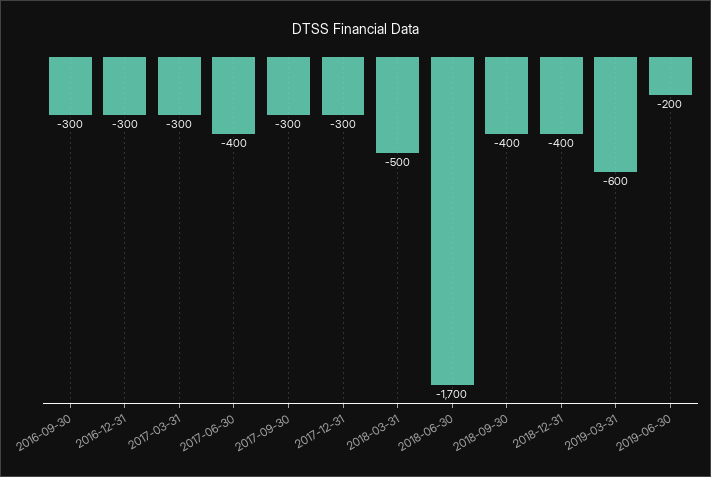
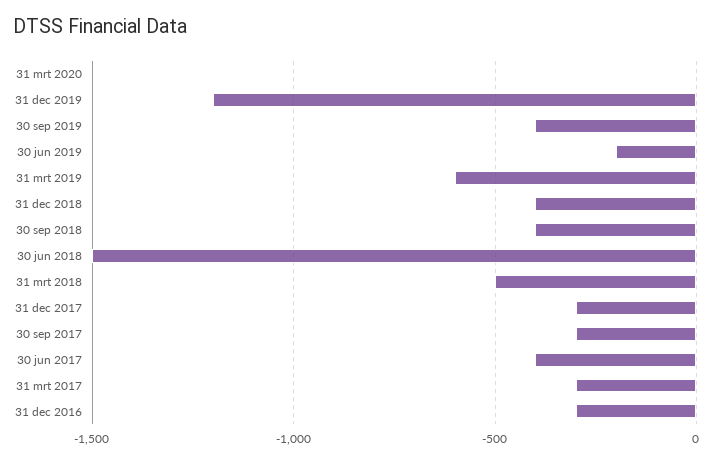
2016-09-30: -300 -> none
2018-06-30: -1700 -> -1500
31 mrt 2020: none -> 0
31 dec 2019: none -> -1200
30 sep 2019: none -> -400

